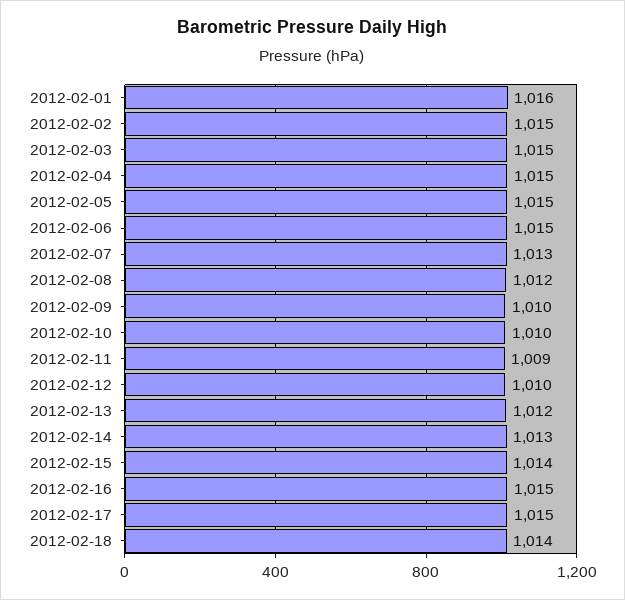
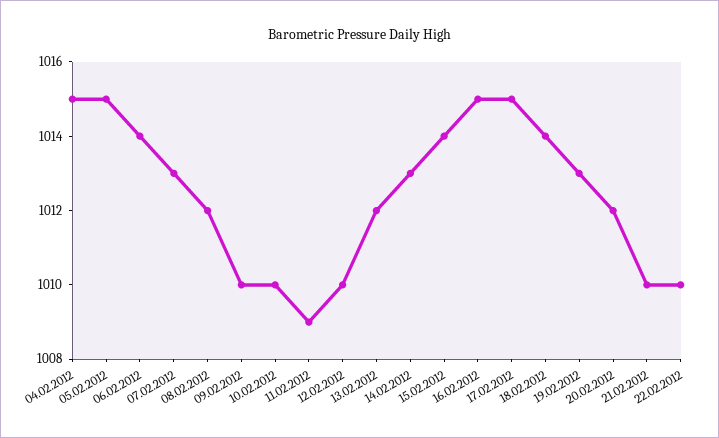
2012-02-01: 1016 -> none
2012-02-02: 1015 -> none
2012-02-03: 1015 -> none
2012-02-06: 1015 -> 1014
19.02.2012: none -> 1013
20.02.2012: none -> 1012
21.02.2012: none -> 1010
22.02.2012: none -> 1010

